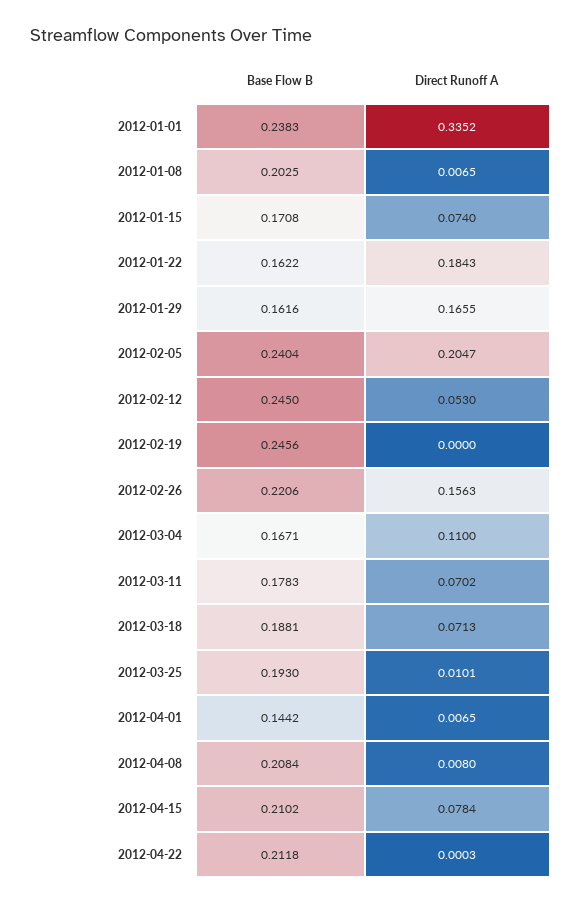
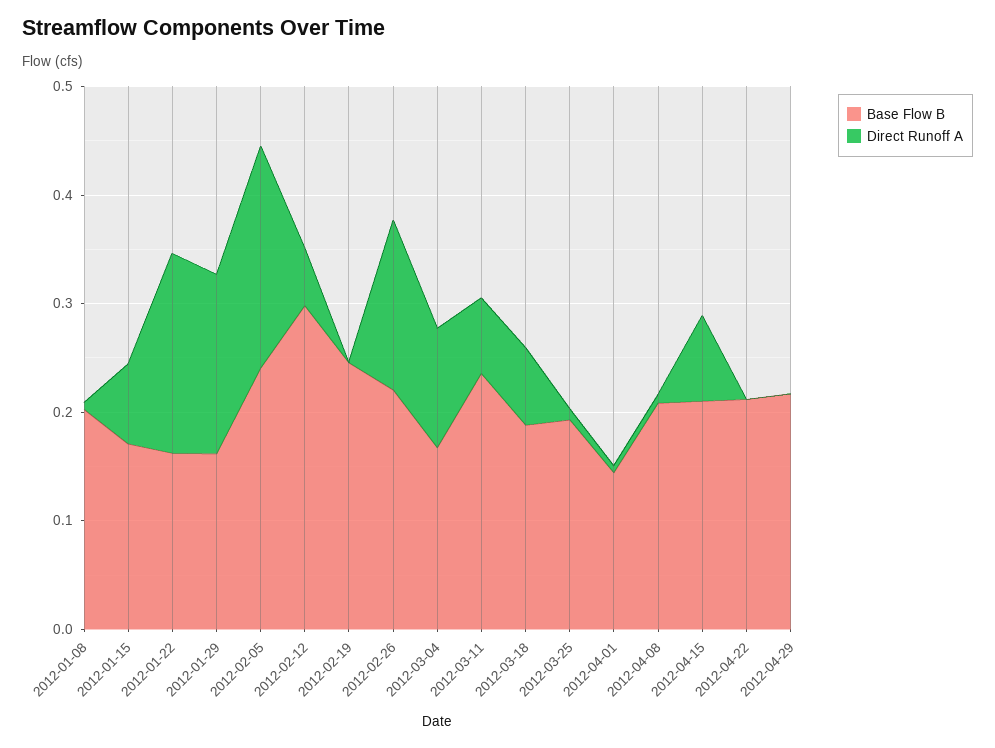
Base Flow B, 2012-01-01: 0.2383 -> none
Direct Runoff A, 2012-01-01: 0.3352 -> none
Base Flow B, 2012-02-12: 0.245 -> 0.3
Base Flow B, 2012-03-11: 0.1783 -> 0.24
Base Flow B, 2012-04-29: none -> 0.22
Direct Runoff A, 2012-04-29: none -> 0

